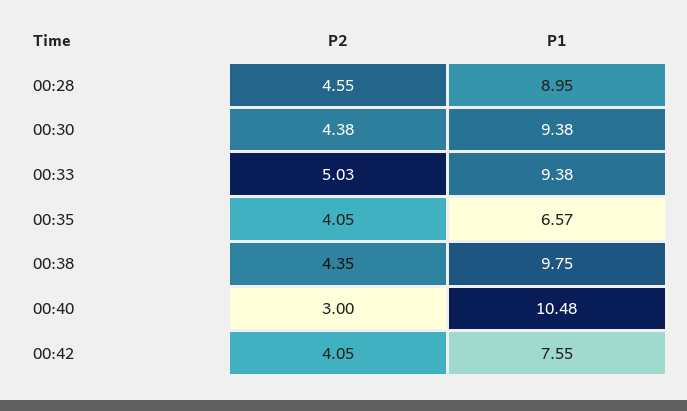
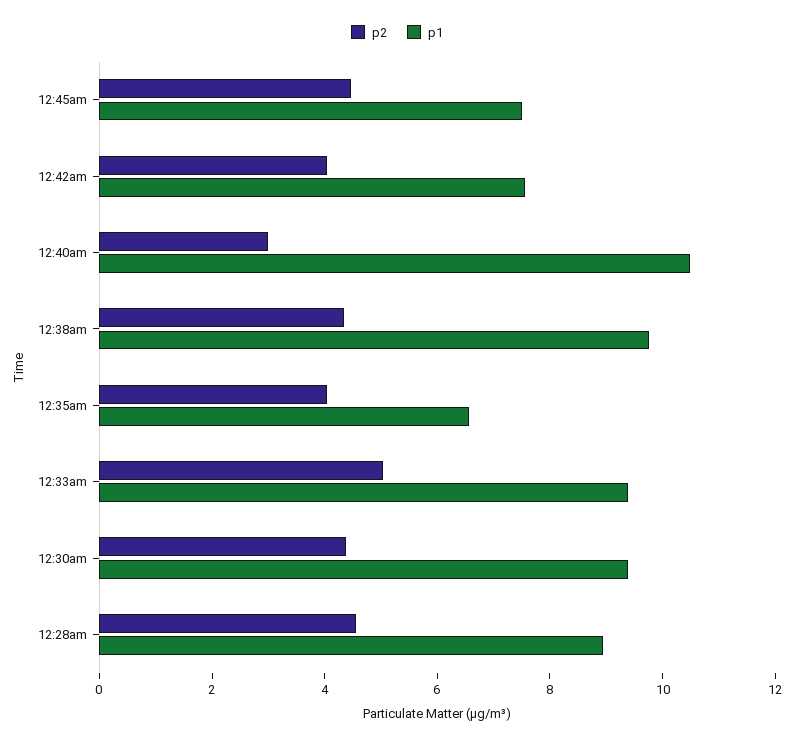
P2, 12:45am: none -> 4.5
P1, 12:45am: none -> 7.5

